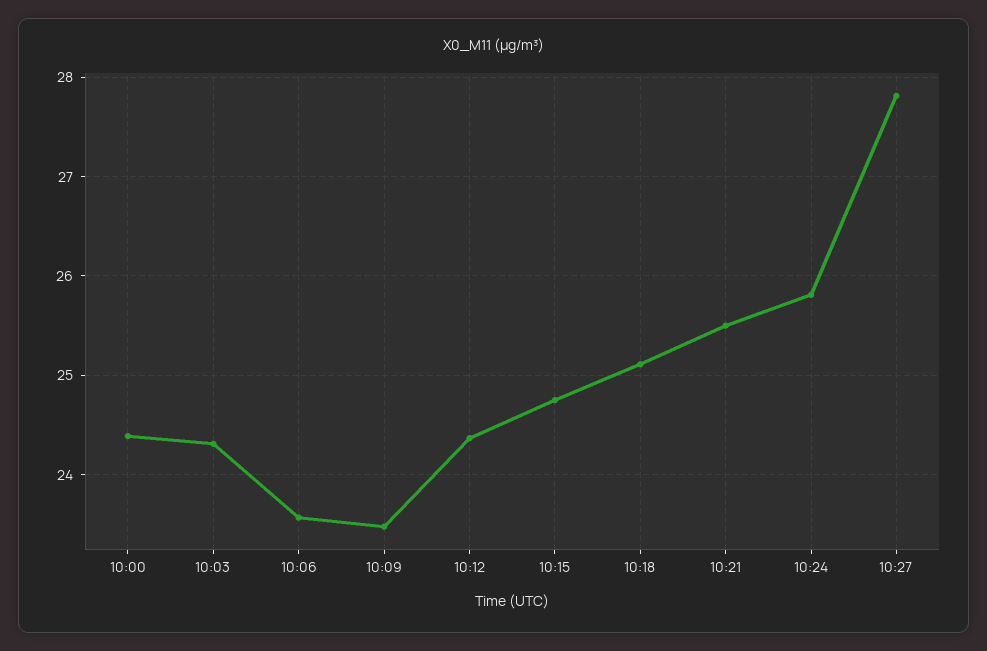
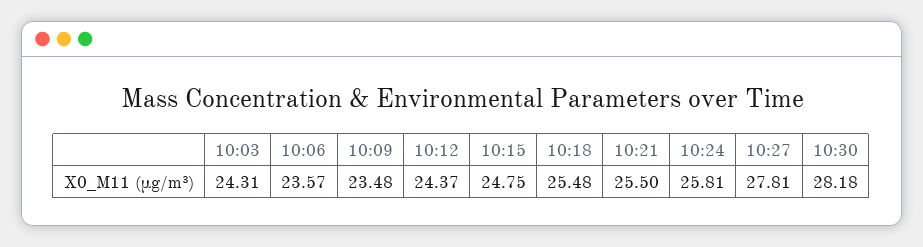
10:00: 24.4 -> none
10:18: 25.1 -> 25.48
10:30: none -> 28.18

